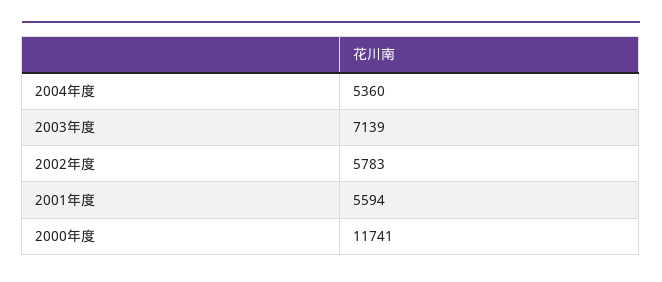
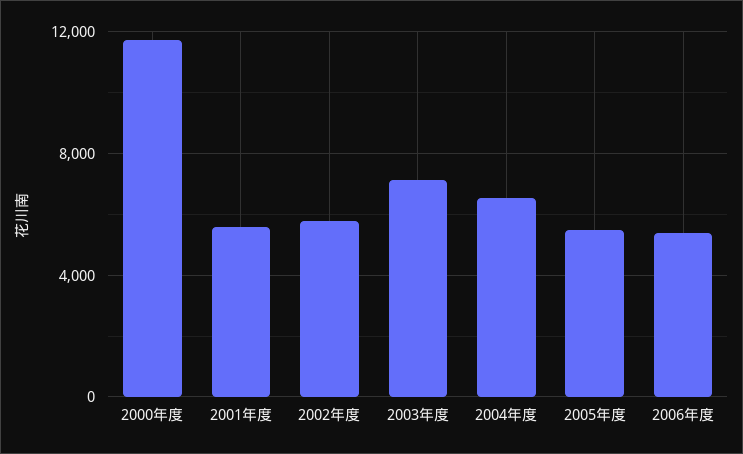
2004年度: 5360 -> 6500
2005年度: none -> 5500
2006年度: none -> 5500

